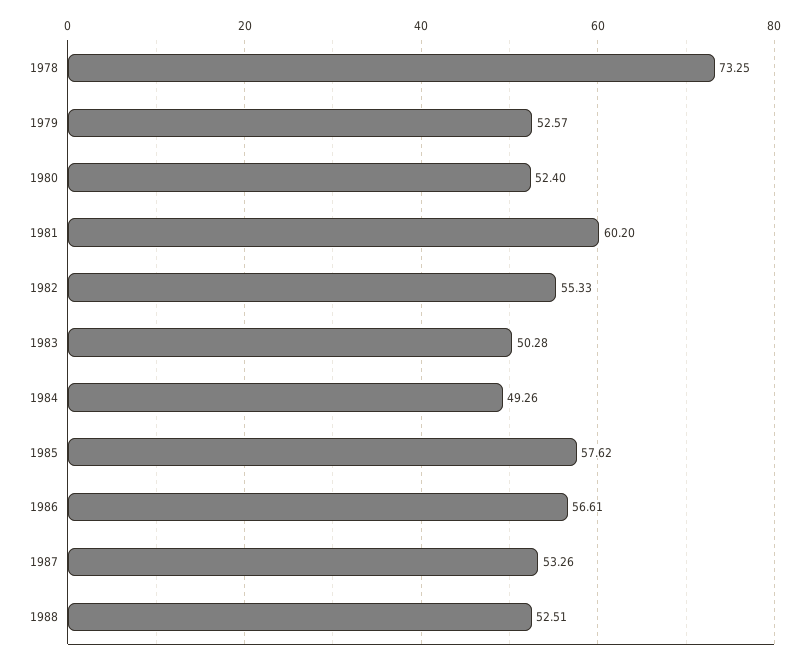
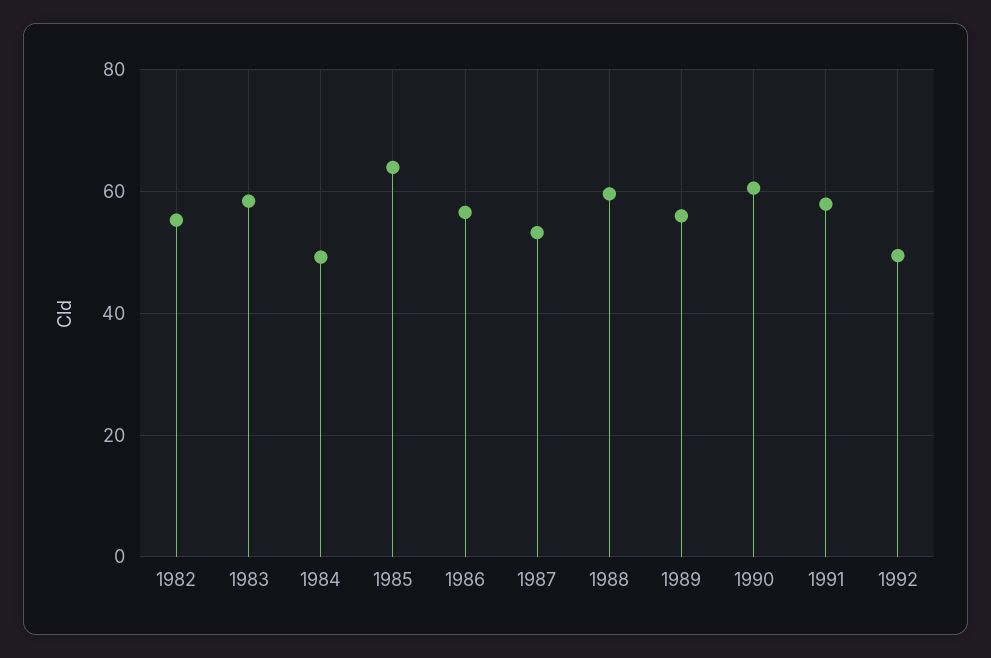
1978: 73.25 -> none
1979: 52.57 -> none
1980: 52.4 -> none
1981: 60.2 -> none
1983: 50.28 -> 58
1985: 57.62 -> 64
1988: 52.51 -> 60
1989: none -> 56
1990: none -> 60
1991: none -> 58
1992: none -> 50

